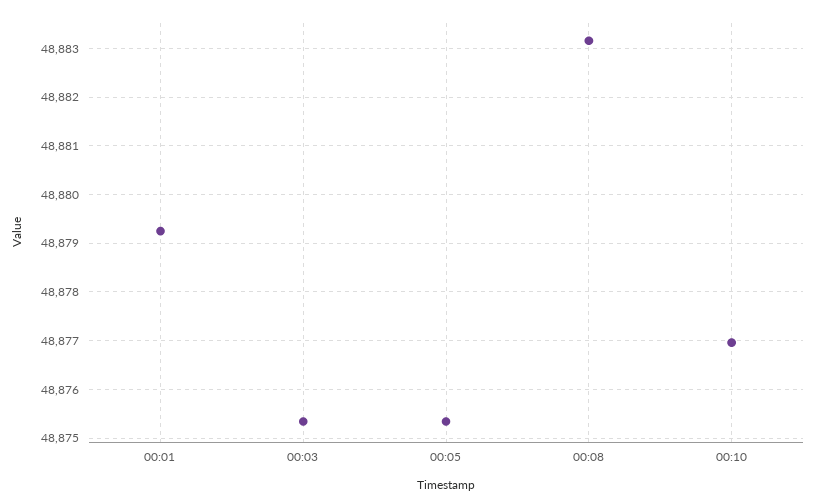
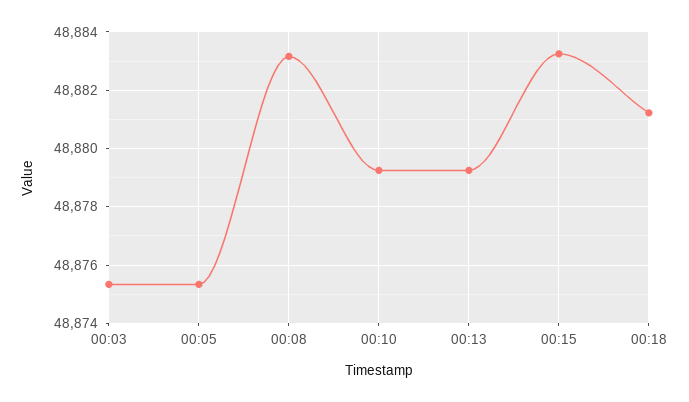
00:01: 48879.2 -> none
00:10: 48877 -> 48879.25
00:13: none -> 48879.25
00:15: none -> 48883.25
00:18: none -> 48881.25

